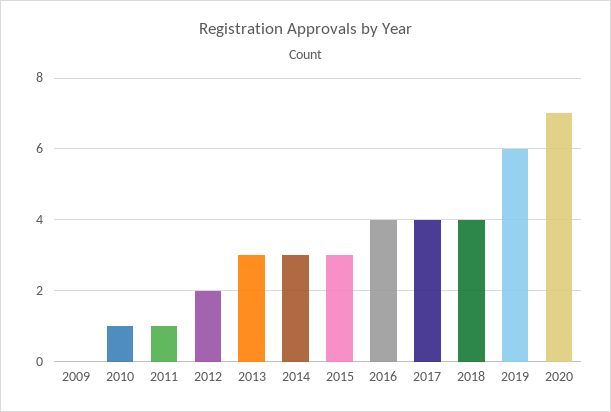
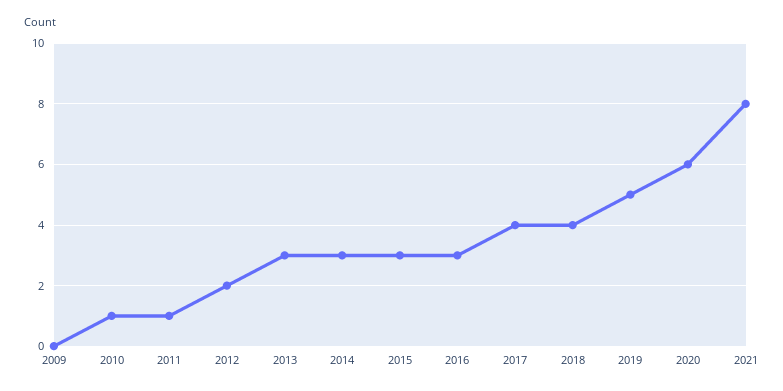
2016: 4 -> 3
2019: 6 -> 5
2020: 7 -> 6
2021: none -> 8

